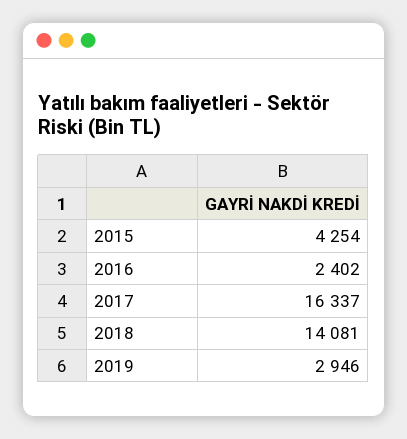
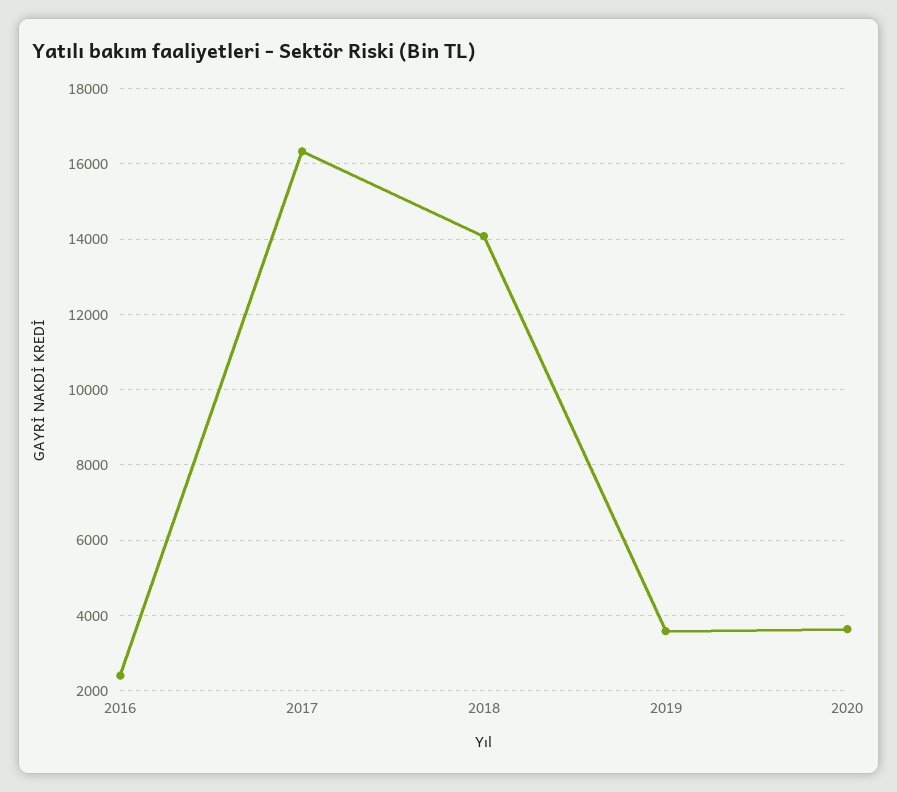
2015: 4254 -> none
2019: 2946 -> 3600
2020: none -> 3600

